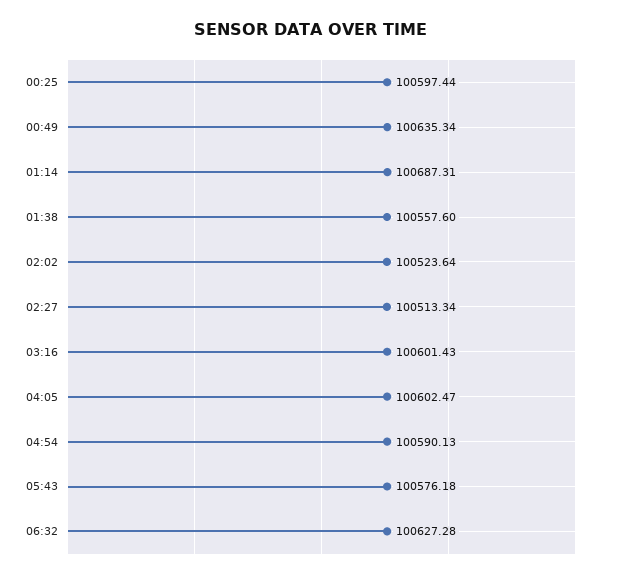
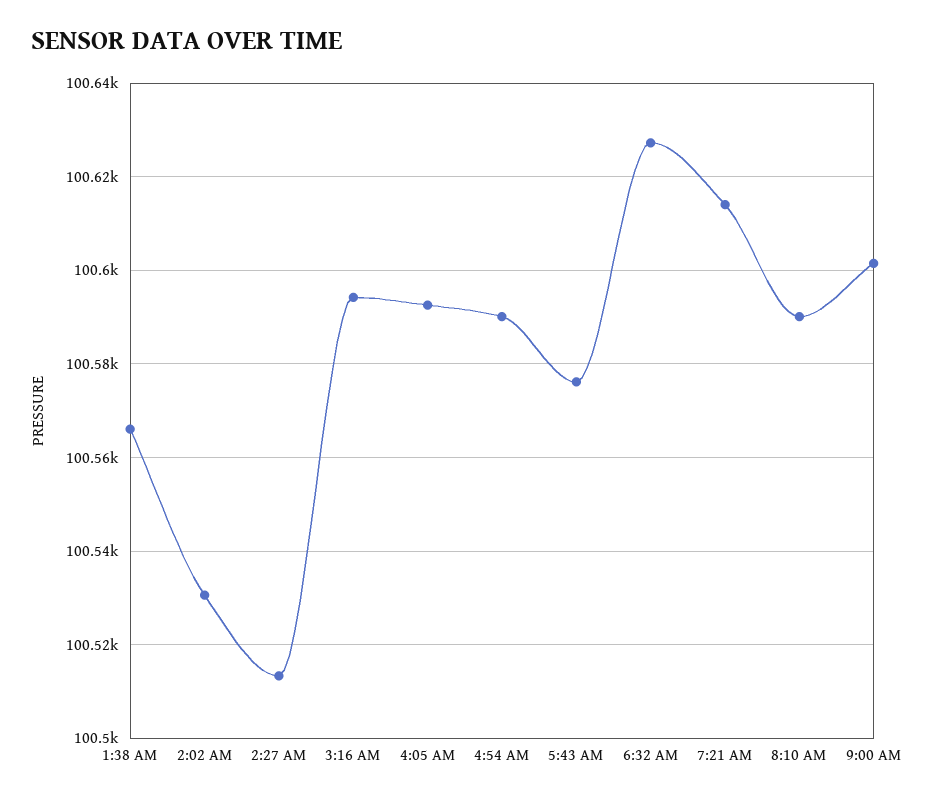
00:25: 100597.44 -> none
00:49: 100635.34 -> none
01:14: 100687.31 -> none
01:38: 100557.6 -> 100566
02:02: 100523.64 -> 100530
03:16: 100601.43 -> 100594
04:05: 100602.47 -> 100592
7:21 AM: none -> 100614
8:10 AM: none -> 100590
9:00 AM: none -> 100602

